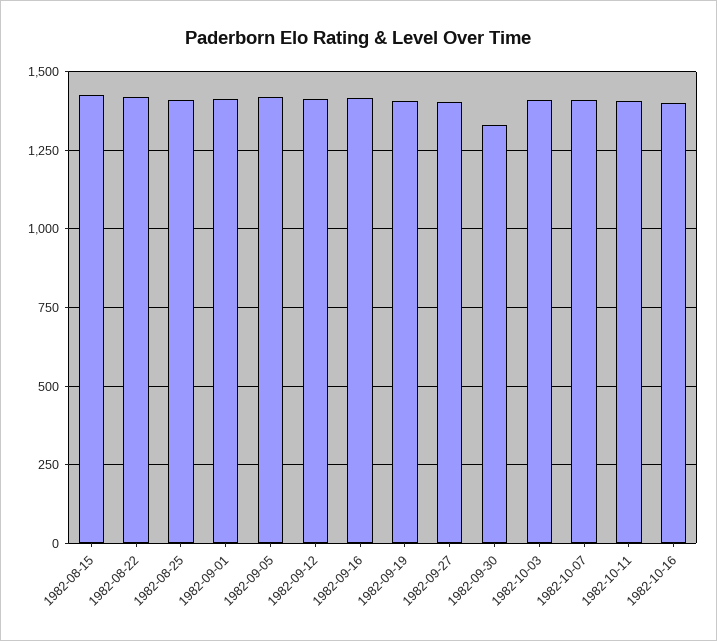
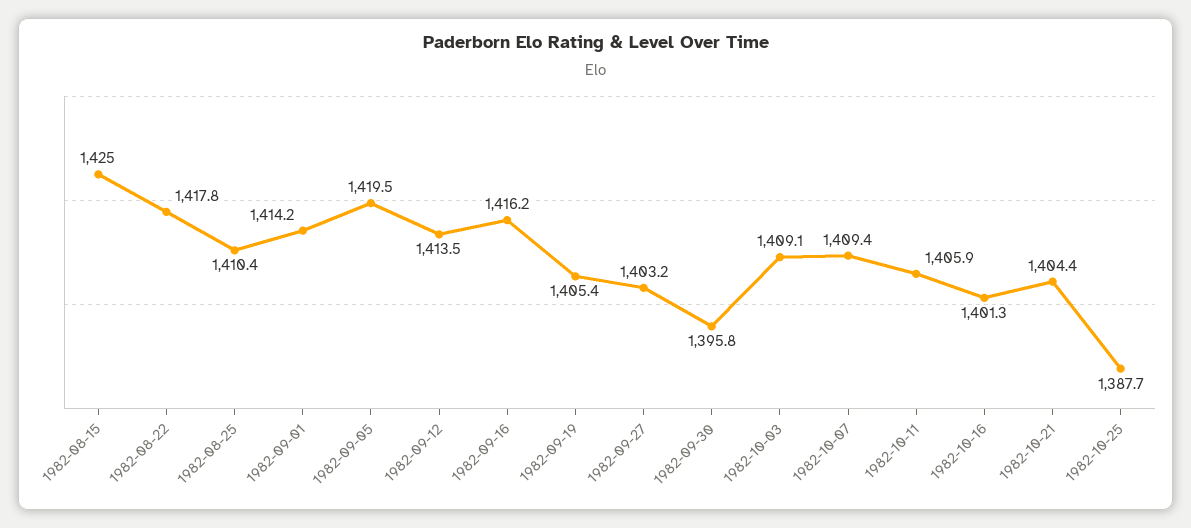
1982-09-30: 1325 -> 1395.8
1982-10-21: none -> 1404.4
1982-10-25: none -> 1387.7

